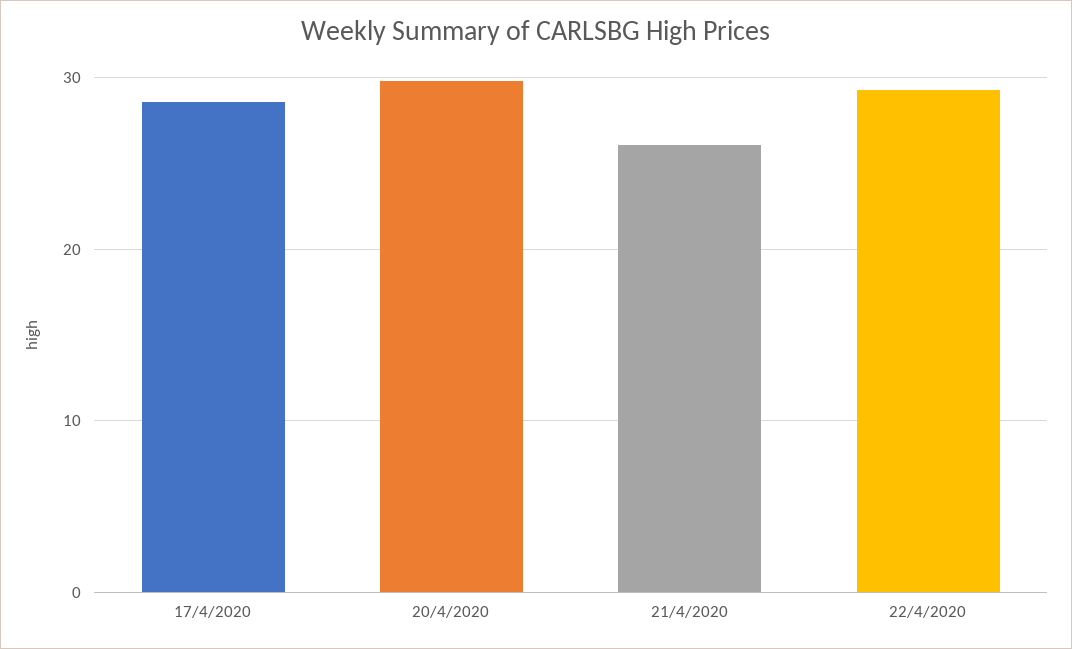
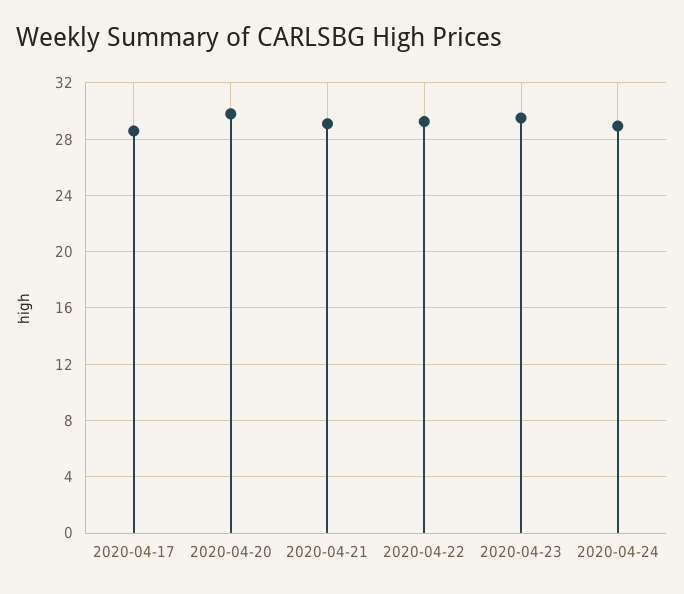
21/4/2020: 26 -> 29
2020-04-23: none -> 29.5
2020-04-24: none -> 29

